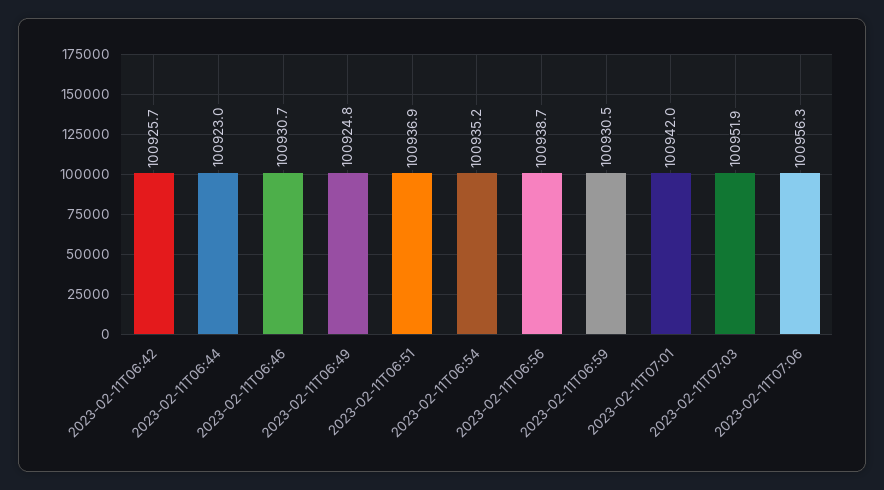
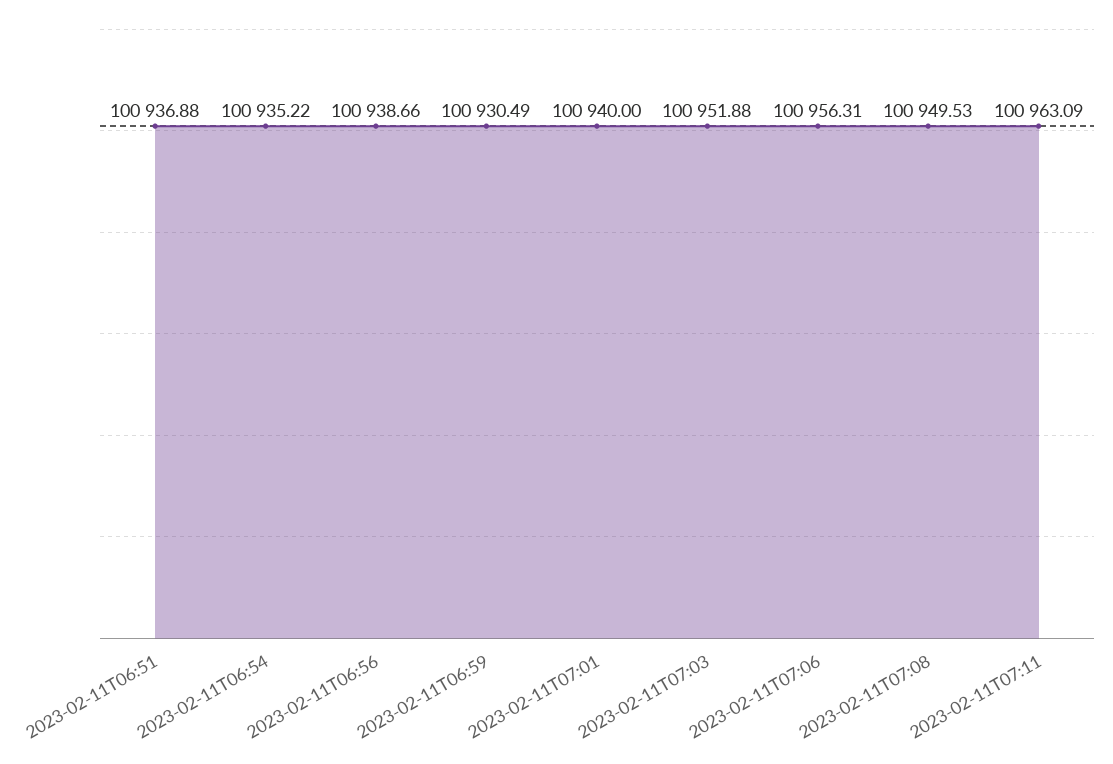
2023-02-11T06:42: 100925.7 -> none
2023-02-11T06:44: 100923 -> none
2023-02-11T06:46: 100930.7 -> none
2023-02-11T06:49: 100924.8 -> none
2023-02-11T07:01: 100942 -> 100940
2023-02-11T07:08: none -> 100949.53
2023-02-11T07:11: none -> 100963.09

